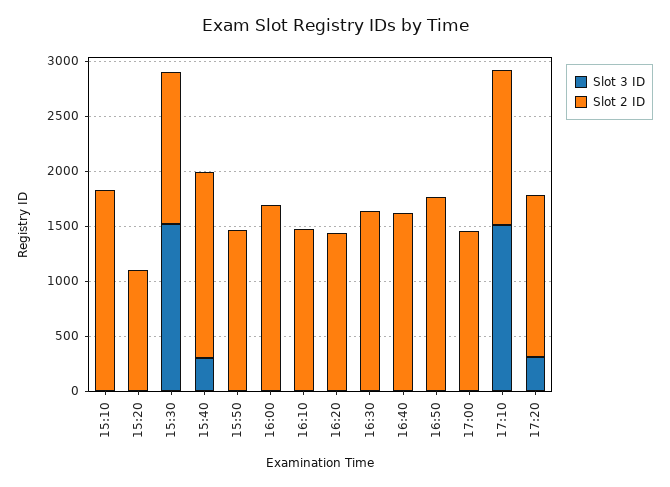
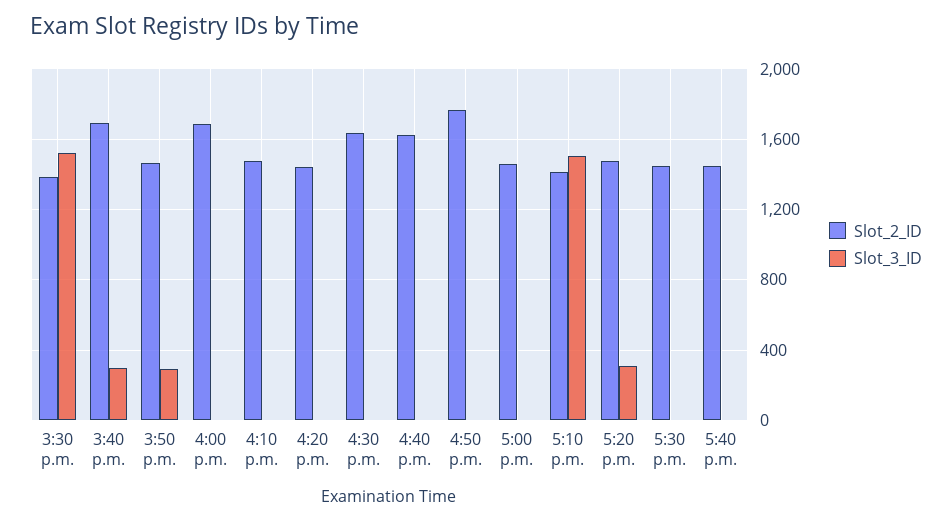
Slot 3 ID, 15:10: 0 -> none
Slot 2 ID, 15:10: 1800 -> none
Slot 3 ID, 15:20: 0 -> none
Slot 2 ID, 15:20: 1100 -> none
Slot 3 ID, 15:50: 0 -> 300
Slot 2 ID, 5:30 p.m.: none -> 1450
Slot 3 ID, 5:30 p.m.: none -> 0
Slot 2 ID, 5:40 p.m.: none -> 1450
Slot 3 ID, 5:40 p.m.: none -> 0

